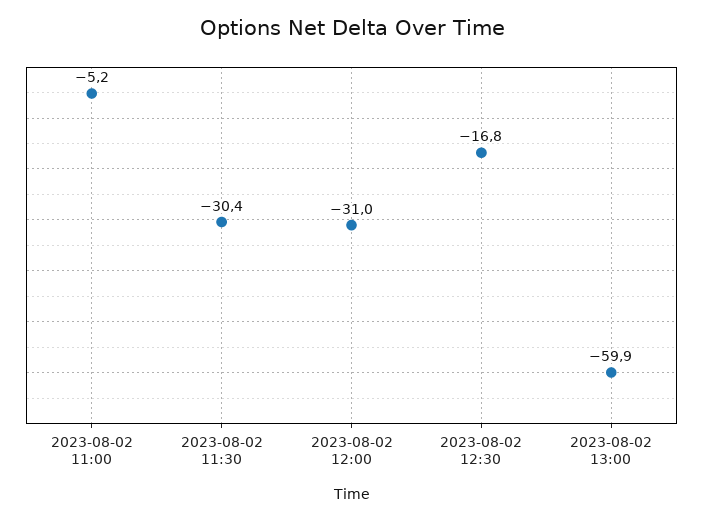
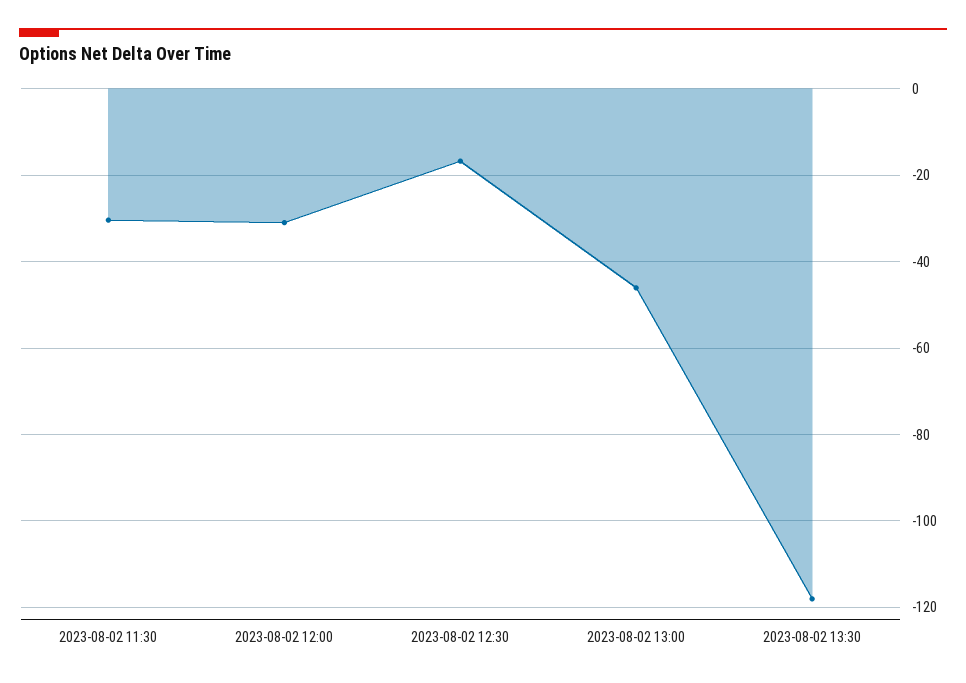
2023-08-02 11:00: -5.2 -> none
2023-08-02 13:00: -59.9 -> -46
2023-08-02 13:30: none -> -118

